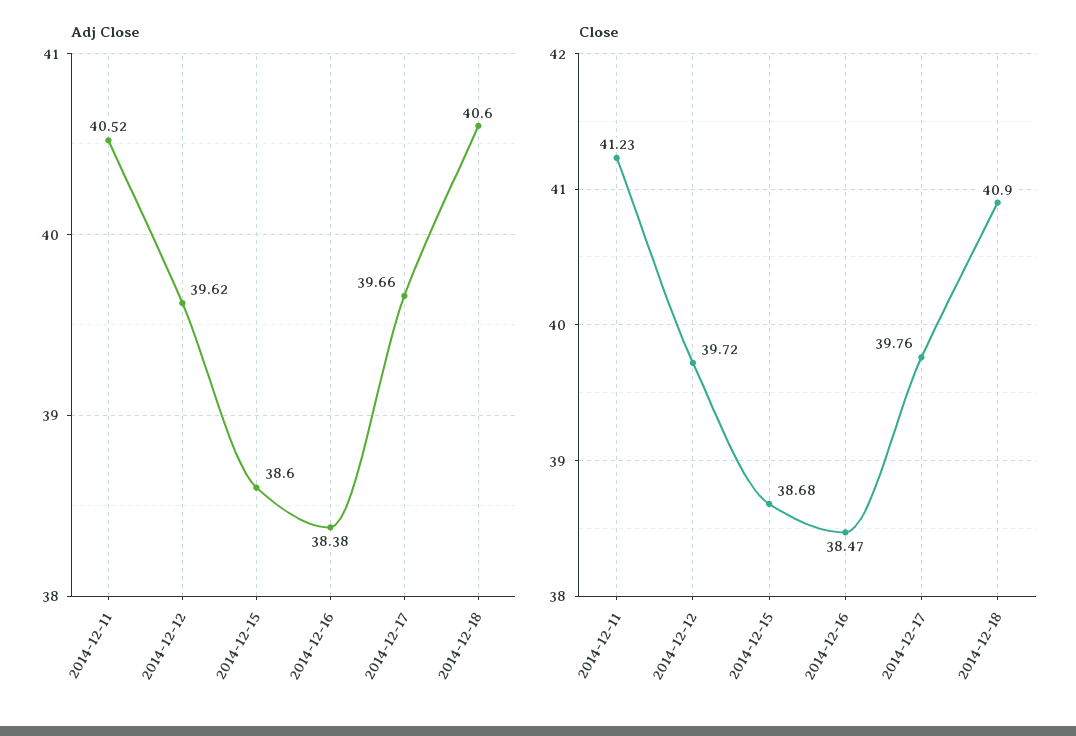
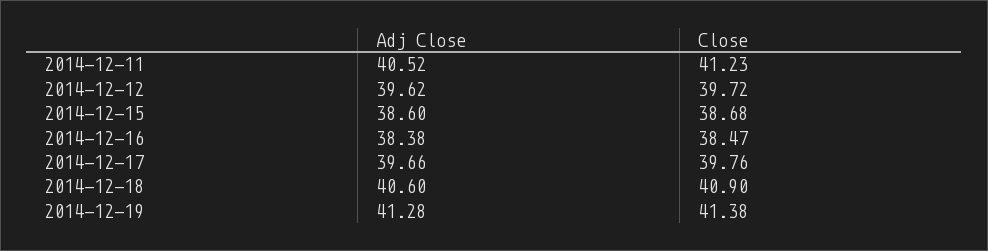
Adj Close, 2014-12-19: none -> 41.28
Close, 2014-12-19: none -> 41.38

